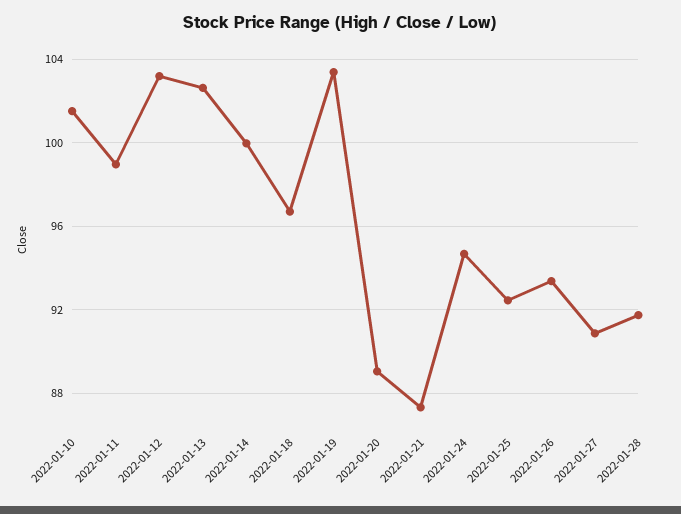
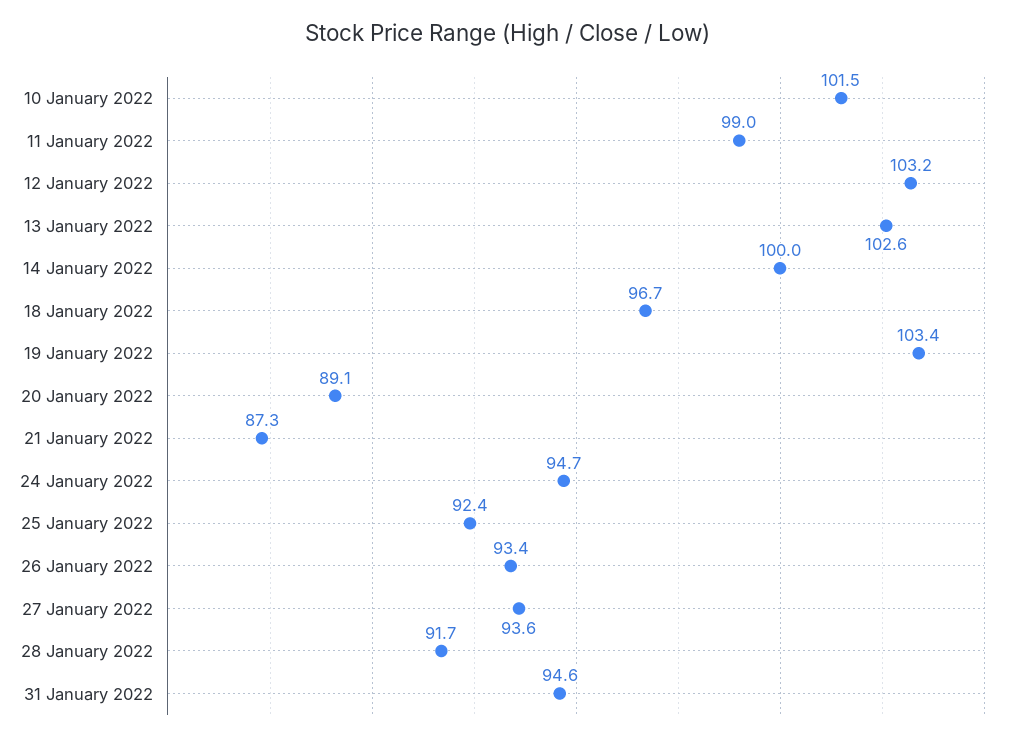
2022-01-27: 91 -> 93.6
31 January 2022: none -> 94.6

